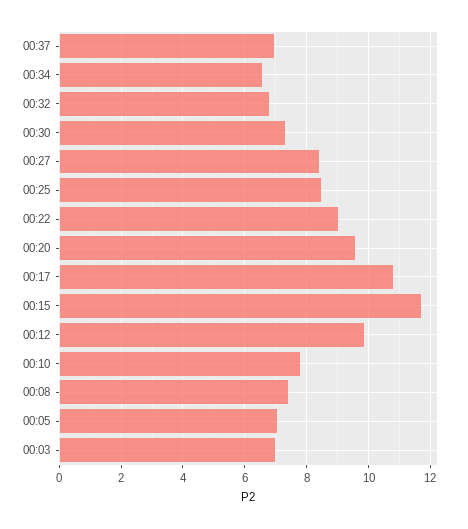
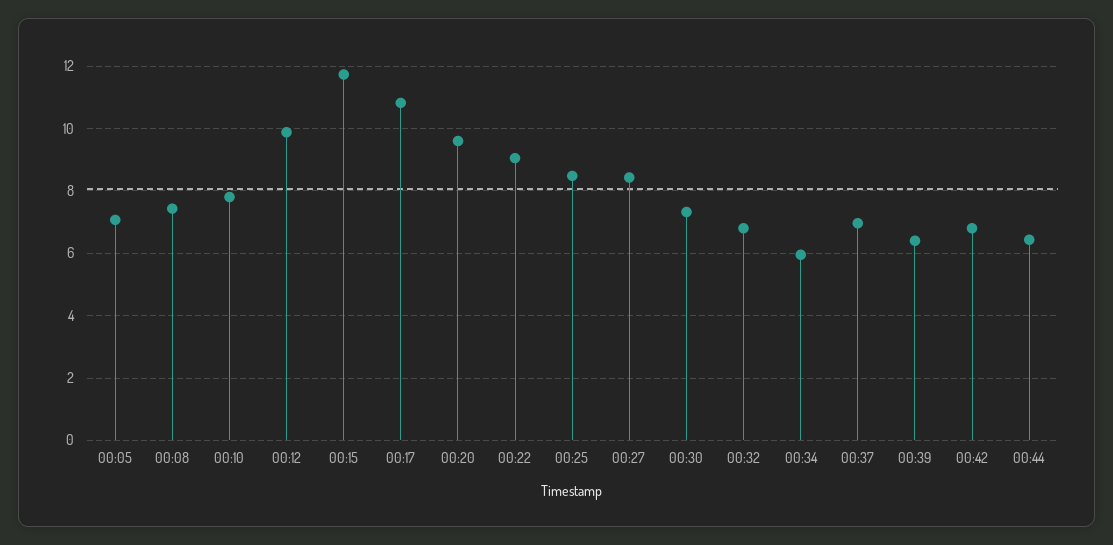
00:34: 6.6 -> 6
00:03: 7 -> none
00:39: none -> 6.4
00:42: none -> 6.8
00:44: none -> 6.4

